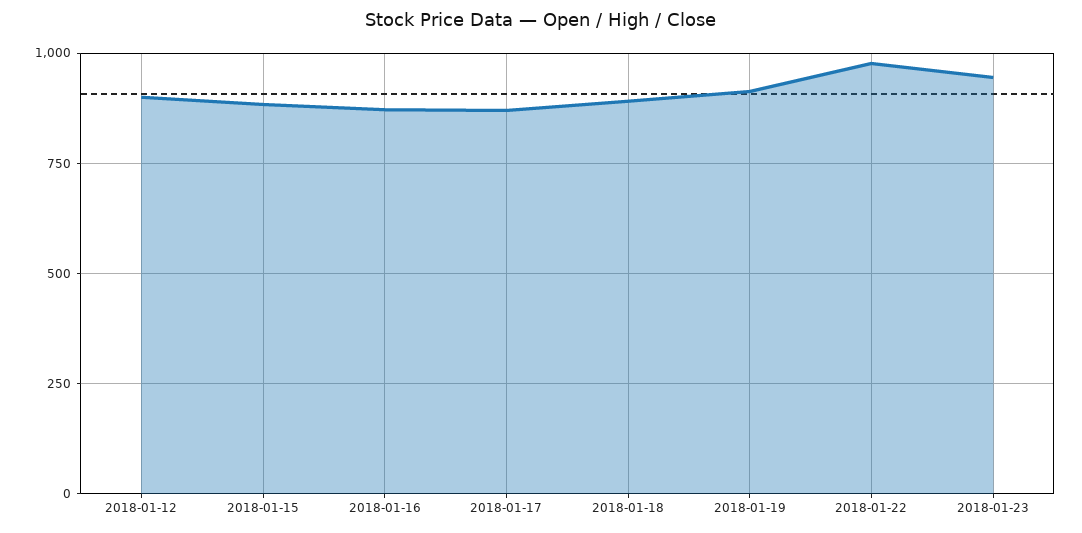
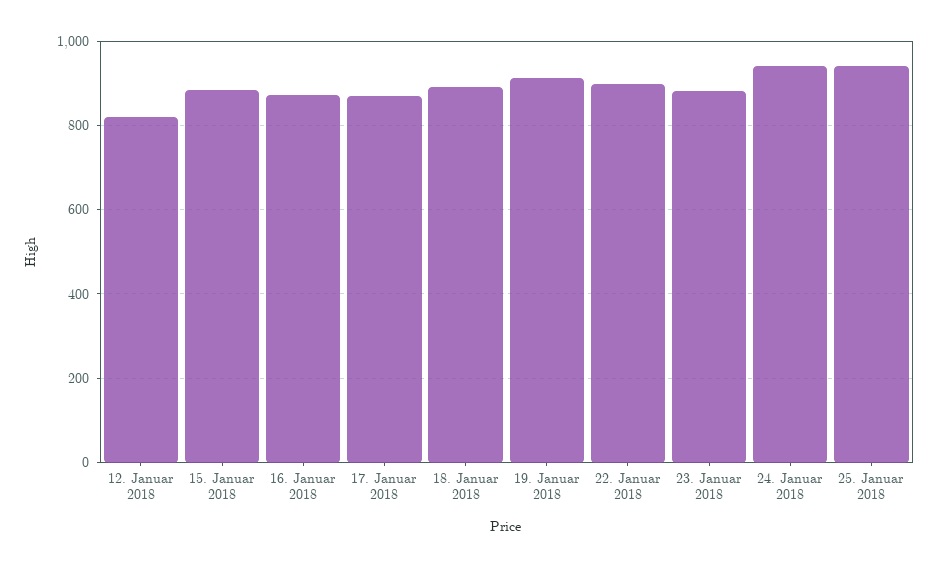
2018-01-12: 900 -> 820
2018-01-22: 975 -> 900
2018-01-23: 950 -> 880
24. Januar 2018: none -> 940
25. Januar 2018: none -> 940

